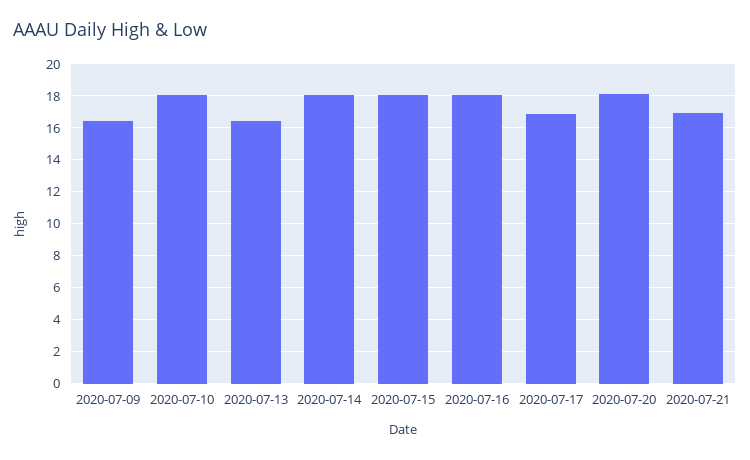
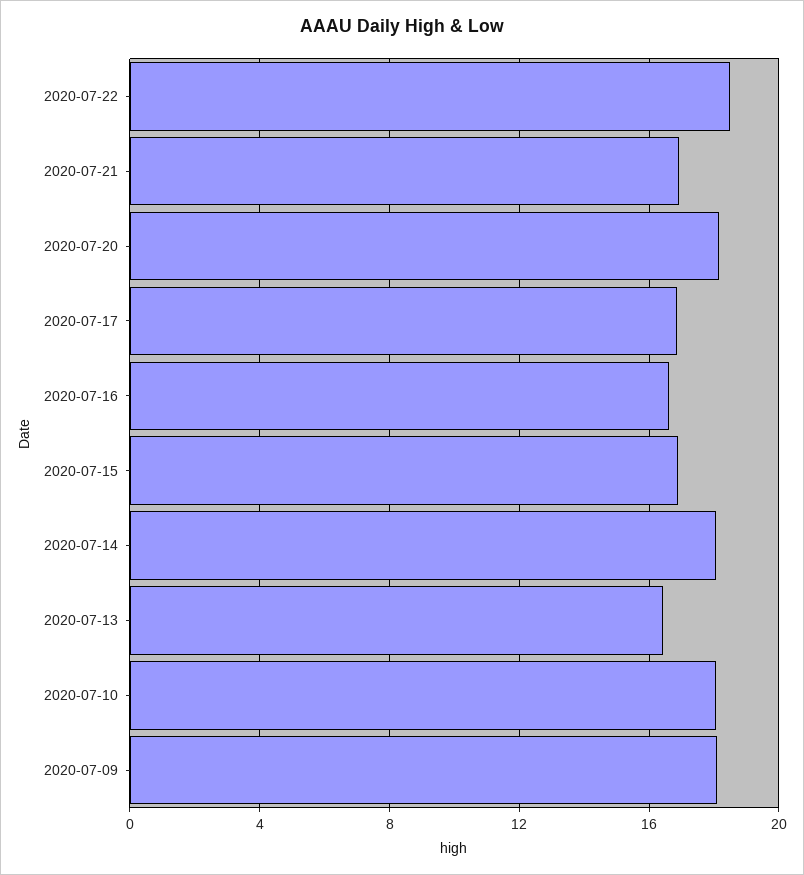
2020-07-09: 16.5 -> 18
2020-07-15: 18 -> 17
2020-07-16: 18 -> 16.5
2020-07-22: none -> 18.5

